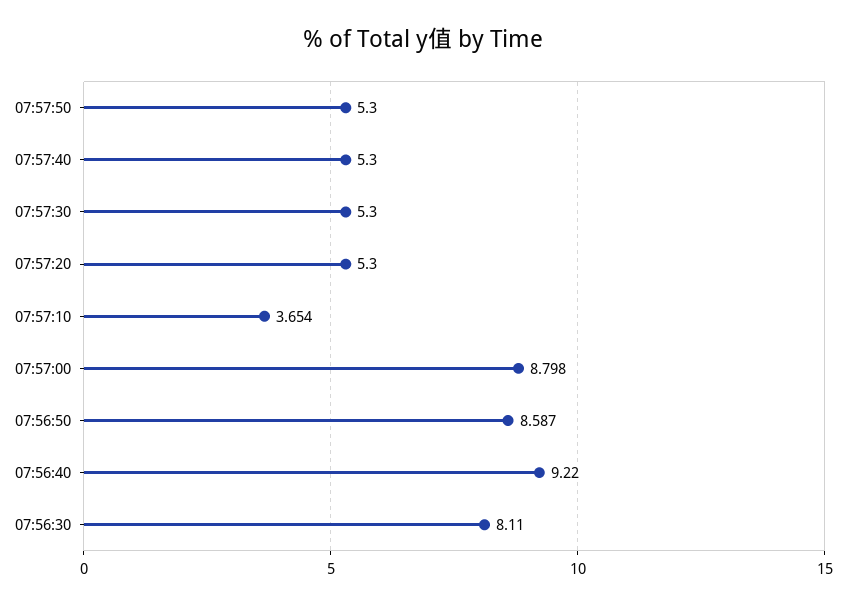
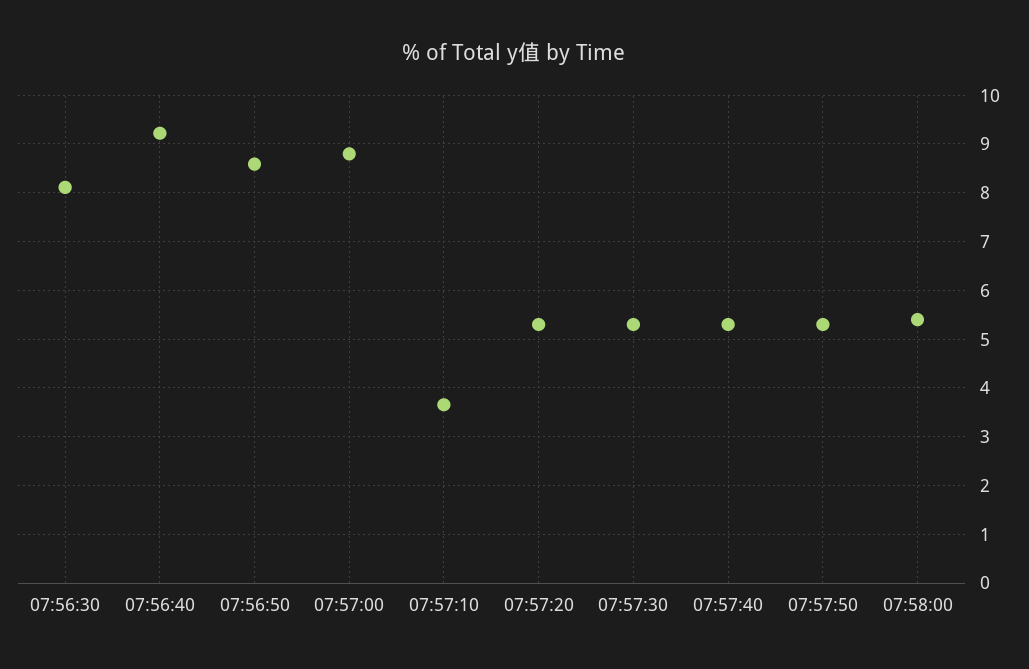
07:58:00: none -> 5.4

